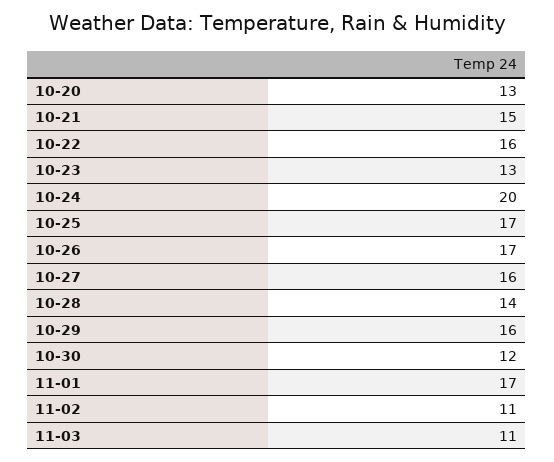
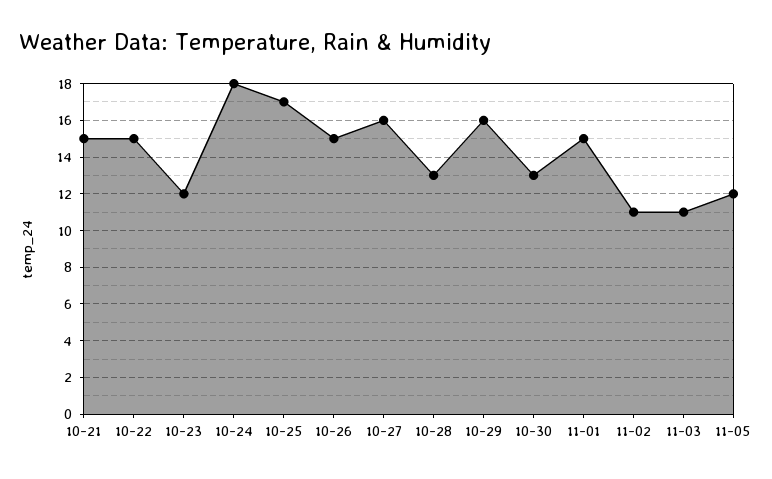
10-20: 13 -> none
10-22: 16 -> 15
10-23: 13 -> 12
10-24: 20 -> 18
10-26: 17 -> 15
10-28: 14 -> 13
10-30: 12 -> 13
11-01: 17 -> 15
11-05: none -> 12

